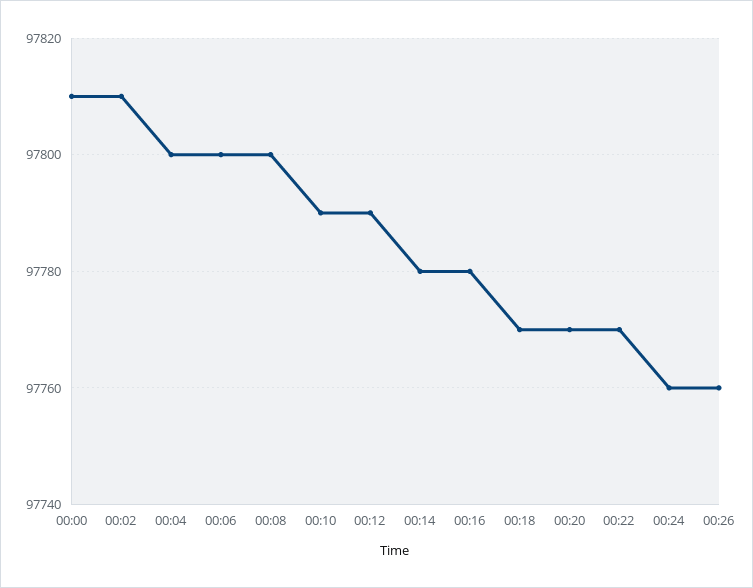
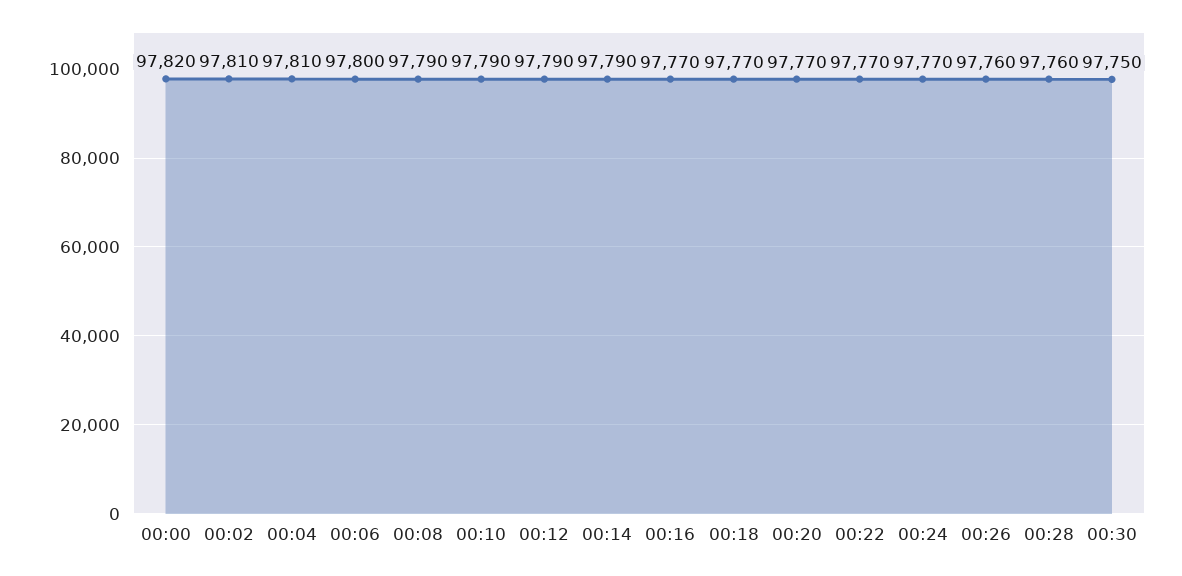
00:00: 97810 -> 97820
00:04: 97800 -> 97810
00:08: 97800 -> 97790
00:14: 97780 -> 97790
00:16: 97780 -> 97770
00:24: 97760 -> 97770
00:28: none -> 97760
00:30: none -> 97750

